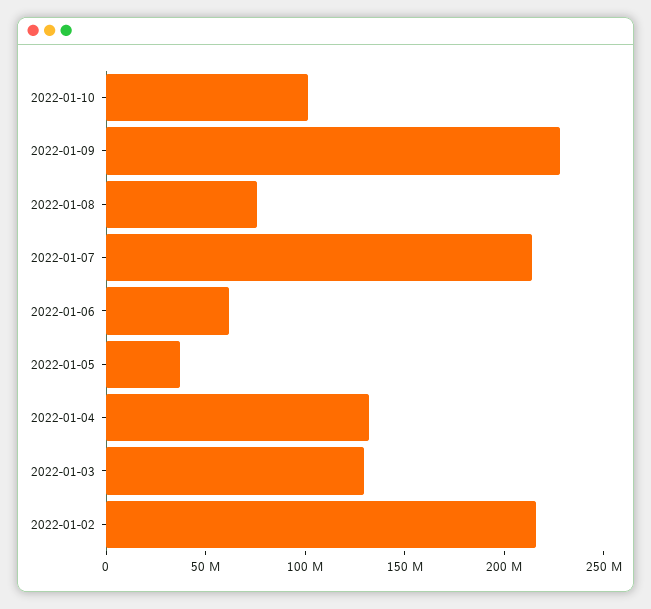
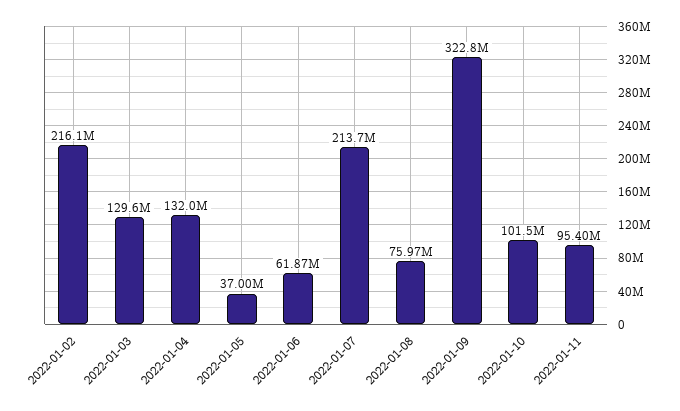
2022-01-09: 230000000 -> 322800000
2022-01-11: none -> 95400000

